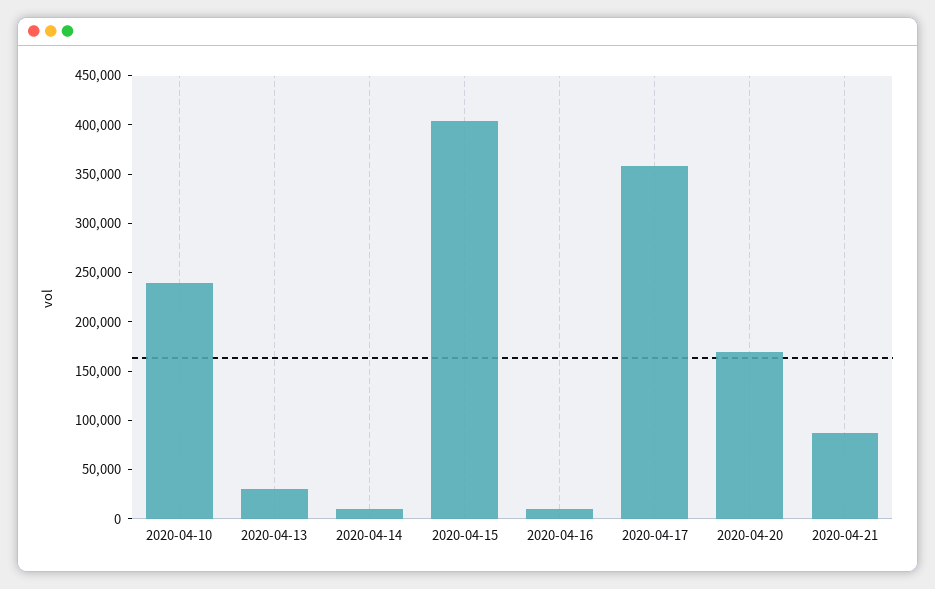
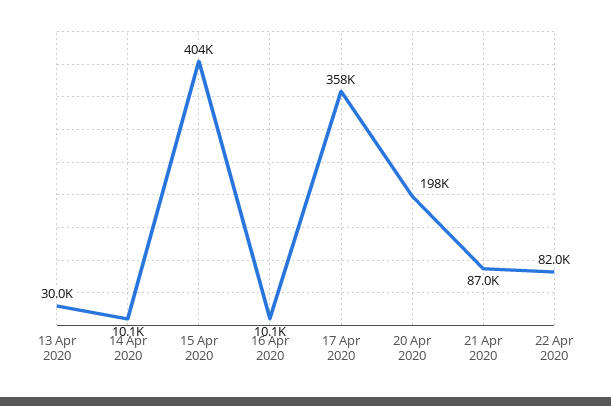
2020-04-10: 240000 -> none
2020-04-20: 170000 -> 198000
22 Apr 2020: none -> 82000

